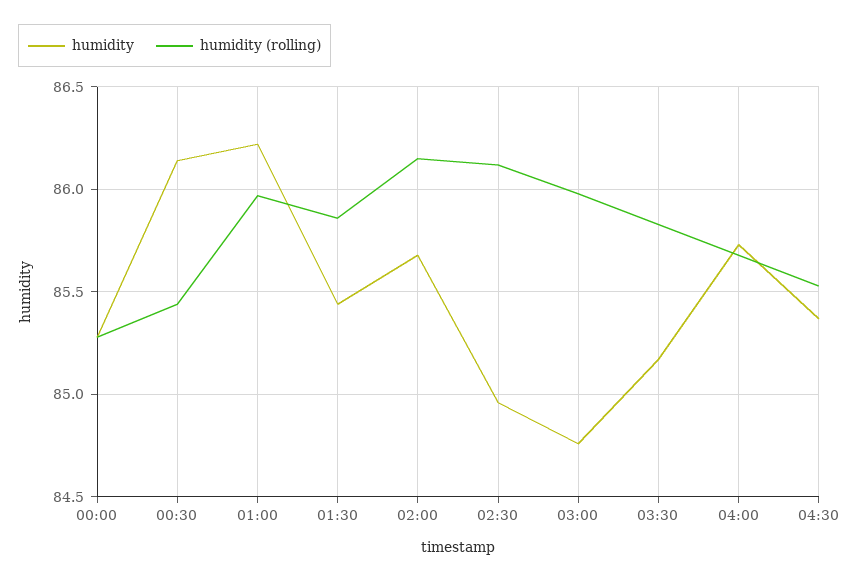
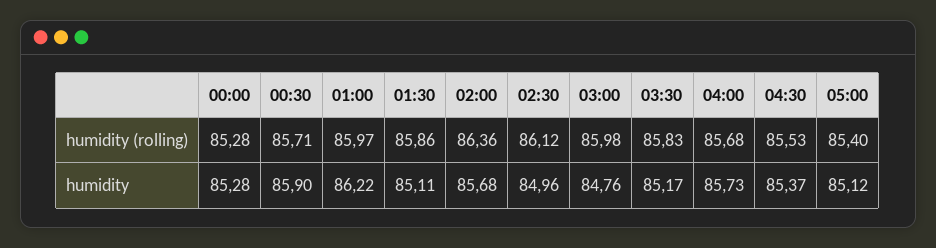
humidity, 00:30: 86.15 -> 85.9
humidity (rolling), 00:30: 85.45 -> 85.71
humidity, 01:30: 85.45 -> 85.11
humidity (rolling), 02:00: 86.15 -> 86.36
humidity (rolling), 05:00: none -> 85.4
humidity, 05:00: none -> 85.12

